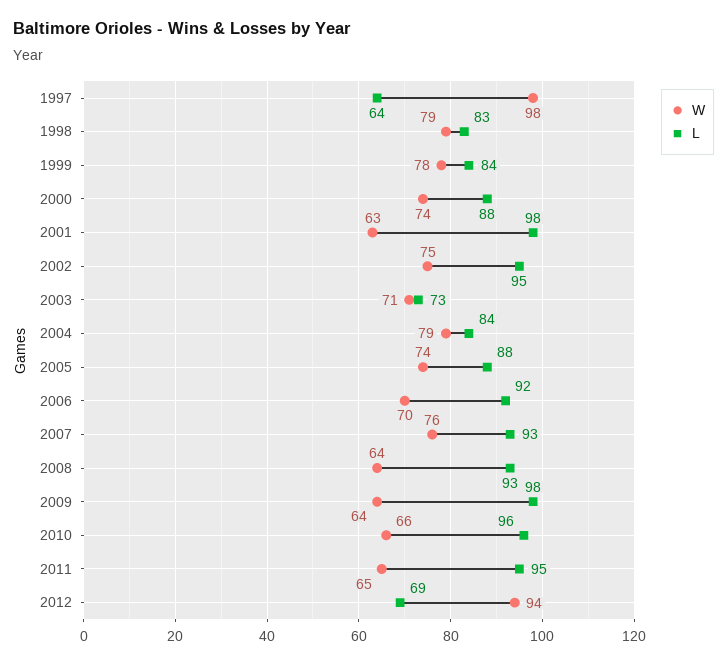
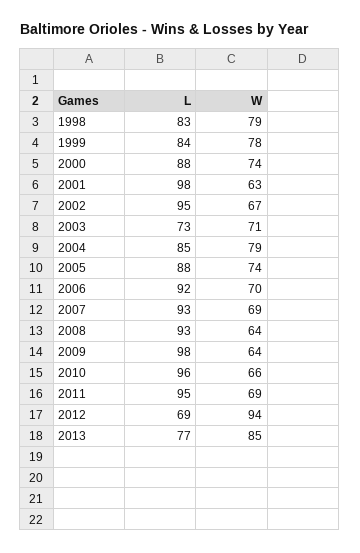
W, 1997: 98 -> none
L, 1997: 64 -> none
W, 2002: 75 -> 67
L, 2004: 84 -> 85
W, 2007: 76 -> 69
W, 2011: 65 -> 69
L, 2013: none -> 77
W, 2013: none -> 85

